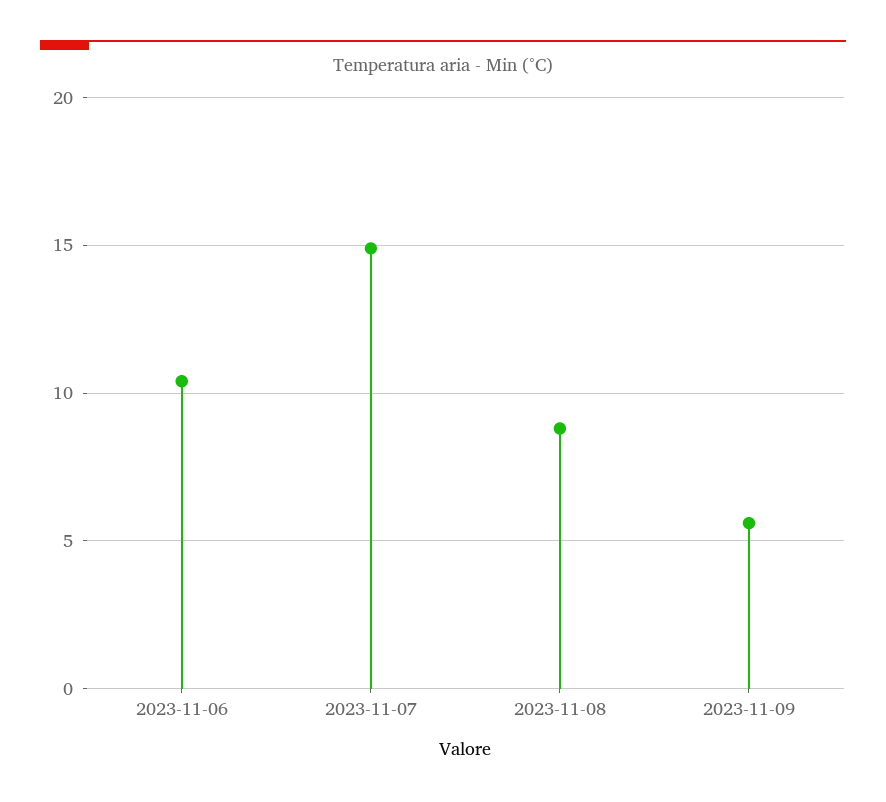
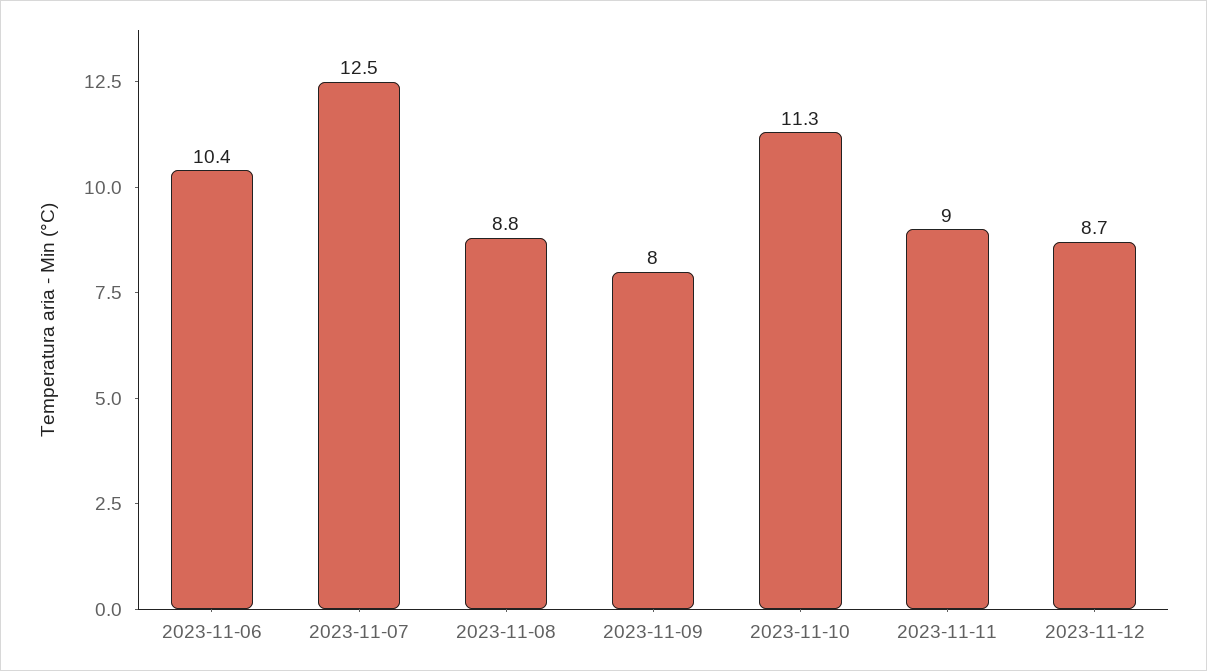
2023-11-07: 15 -> 12.5
2023-11-09: 5.5 -> 8
2023-11-10: none -> 11.3
2023-11-11: none -> 9
2023-11-12: none -> 8.7

